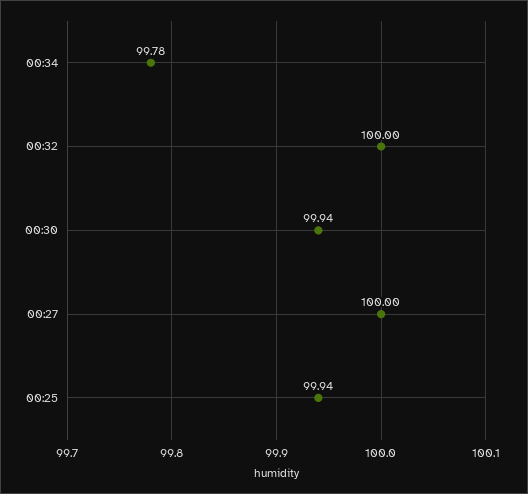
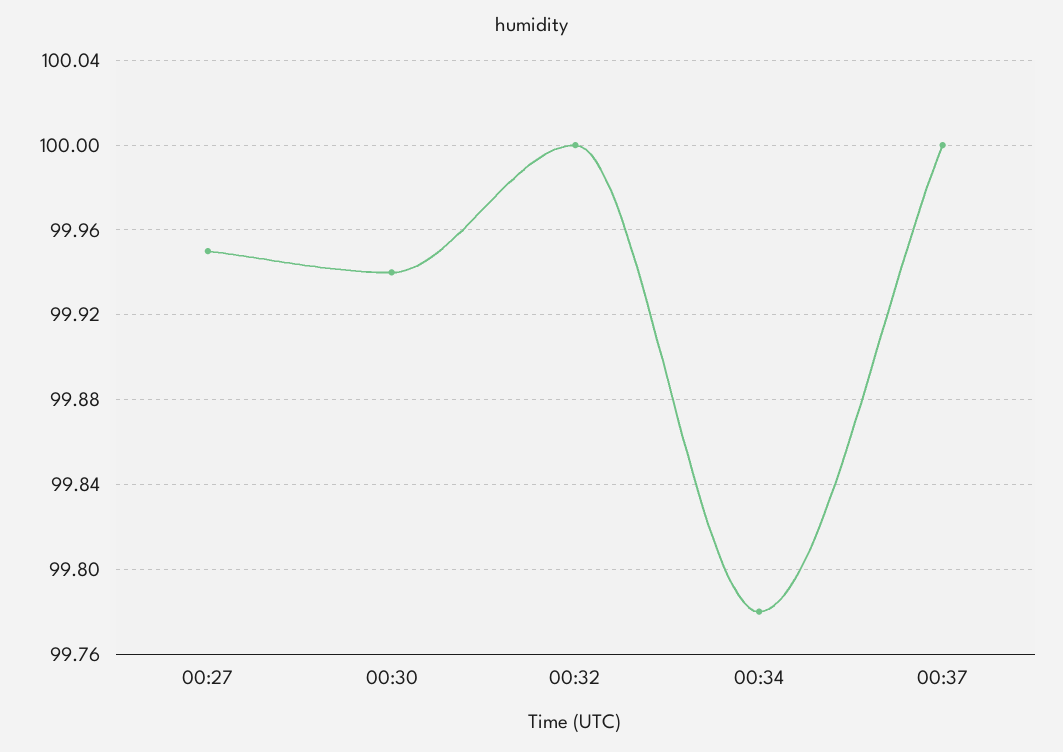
00:27: 100 -> 99.95
00:25: 99.94 -> none
00:37: none -> 100

